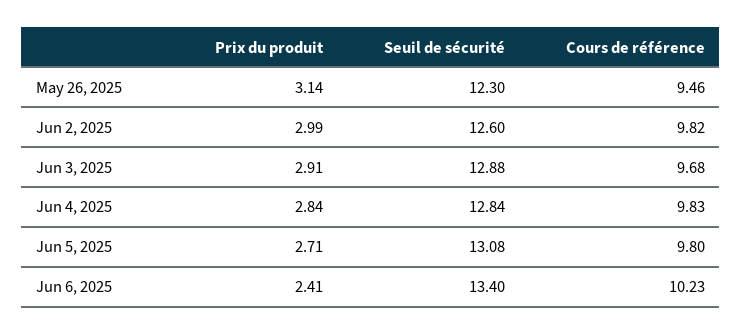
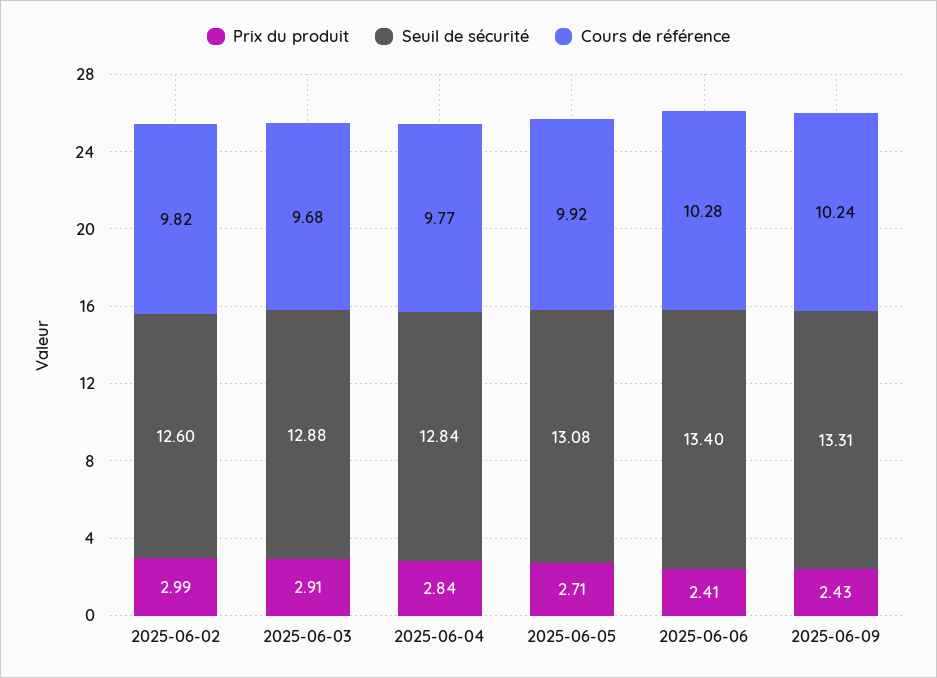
Prix du produit, May 26, 2025: 3.14 -> none
Seuil de sécurité, May 26, 2025: 12.3 -> none
Cours de référence, May 26, 2025: 9.46 -> none
Cours de référence, Jun 4, 2025: 9.83 -> 9.77
Cours de référence, Jun 5, 2025: 9.8 -> 9.92
Cours de référence, Jun 6, 2025: 10.23 -> 10.28
Prix du produit, 2025-06-09: none -> 2.43
Seuil de sécurité, 2025-06-09: none -> 13.31
Cours de référence, 2025-06-09: none -> 10.24

